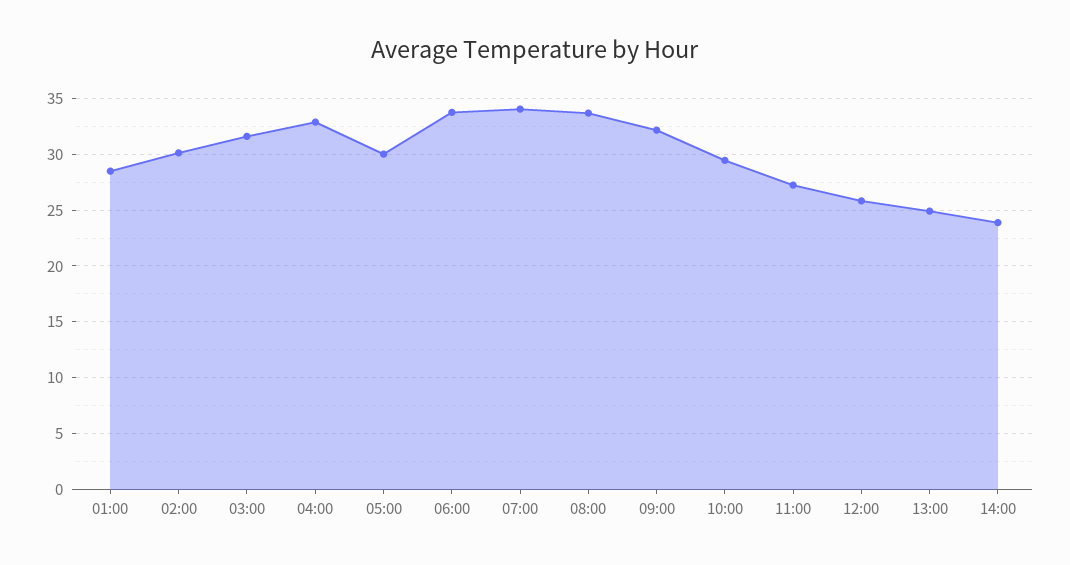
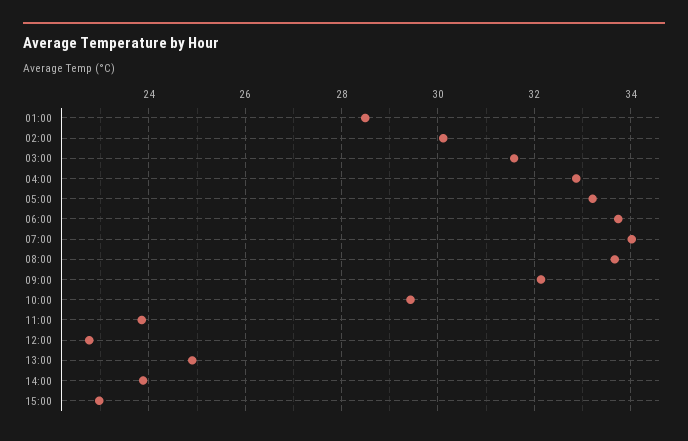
05:00: 30 -> 33.2
11:00: 27 -> 23.8
12:00: 26 -> 22.8
15:00: none -> 23

